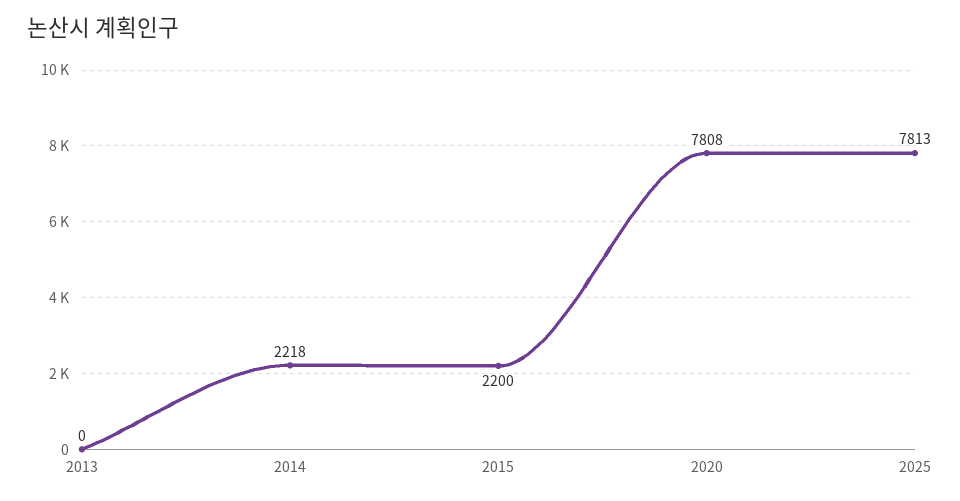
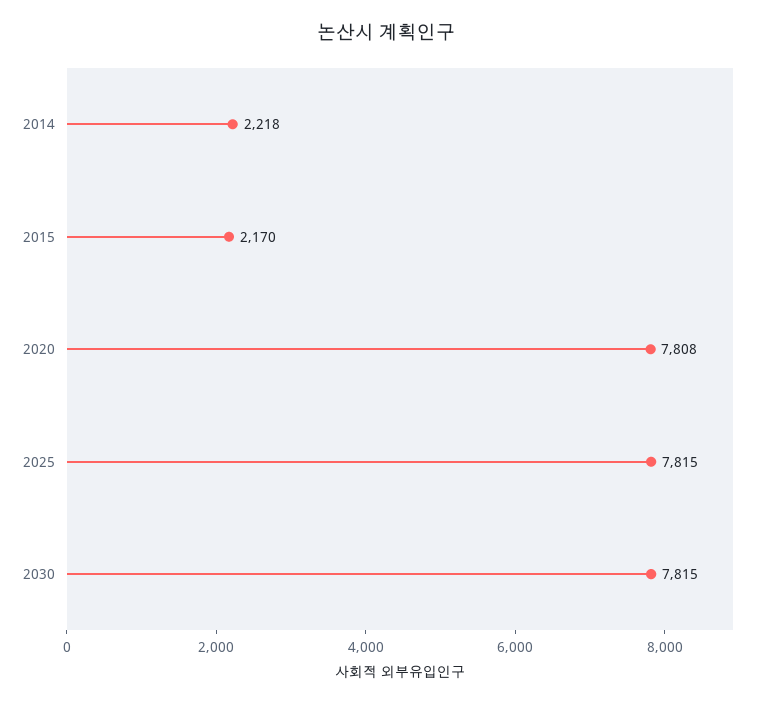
2013: 0 -> none
2015: 2200 -> 2170
2025: 7813 -> 7815
2030: none -> 7815

